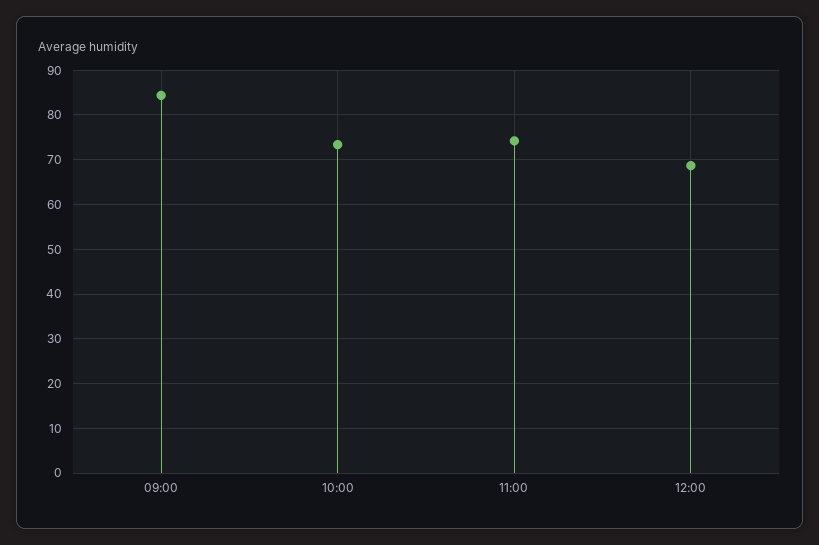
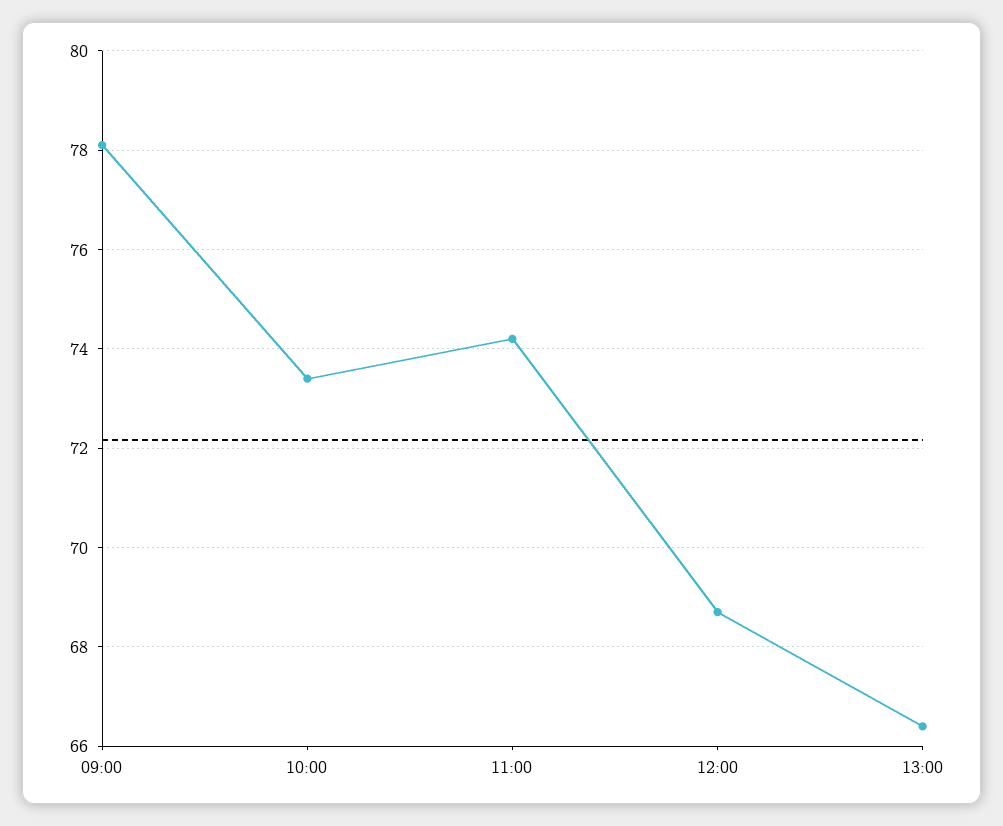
09:00: 84 -> 78
13:00: none -> 66.5

